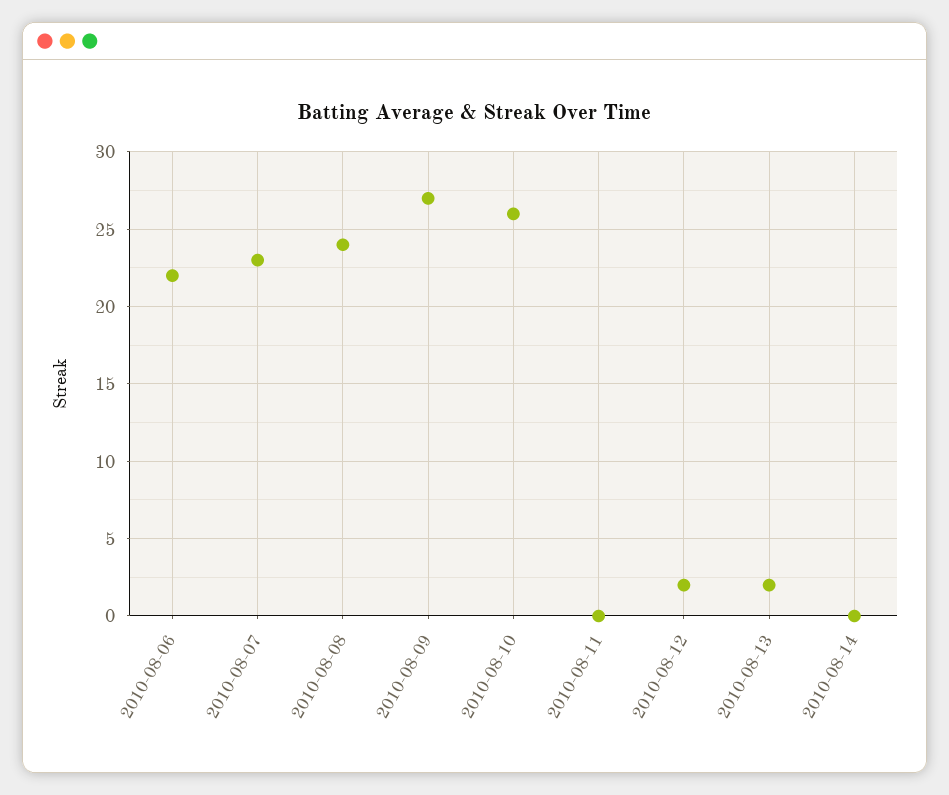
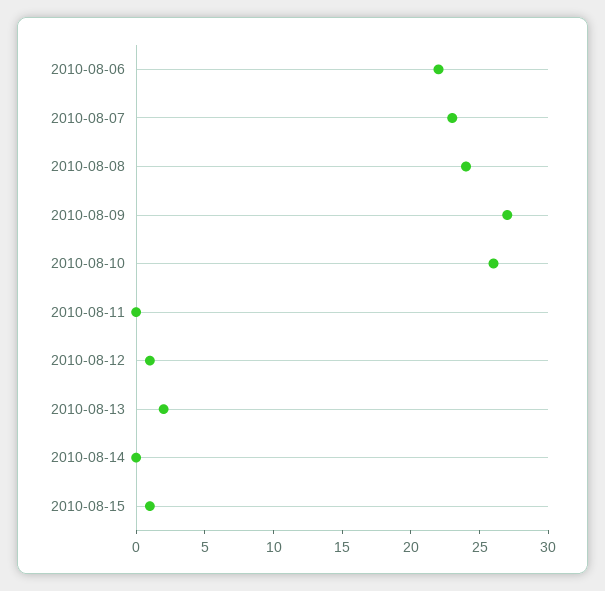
2010-08-12: 2 -> 1
2010-08-15: none -> 1

